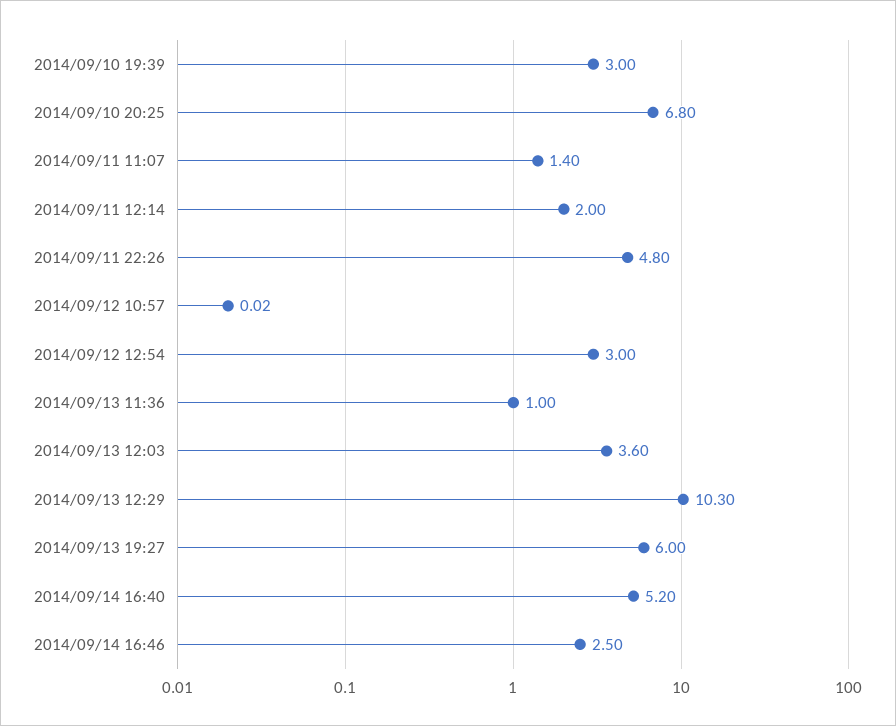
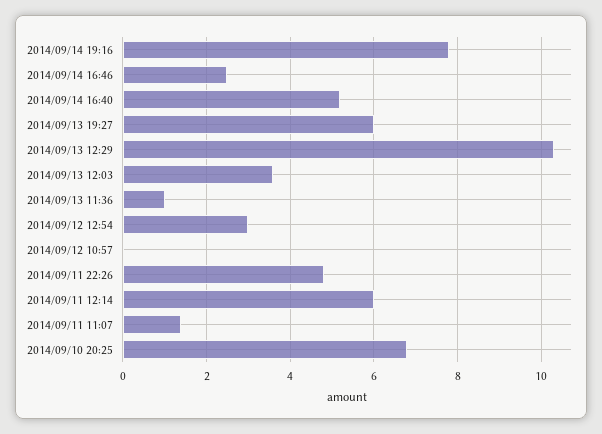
2014/09/10 19:39: 3 -> none
2014/09/11 12:14: 2 -> 6
2014/09/14 19:16: none -> 7.8

